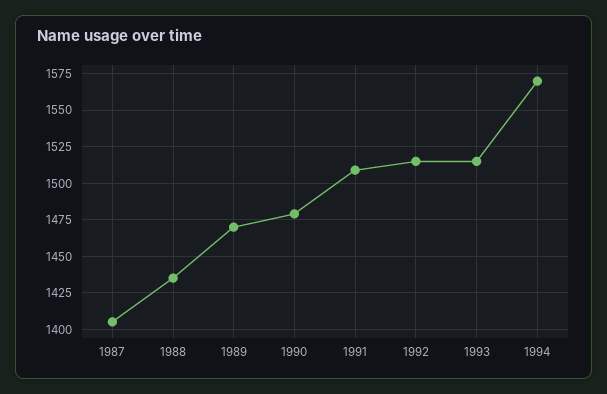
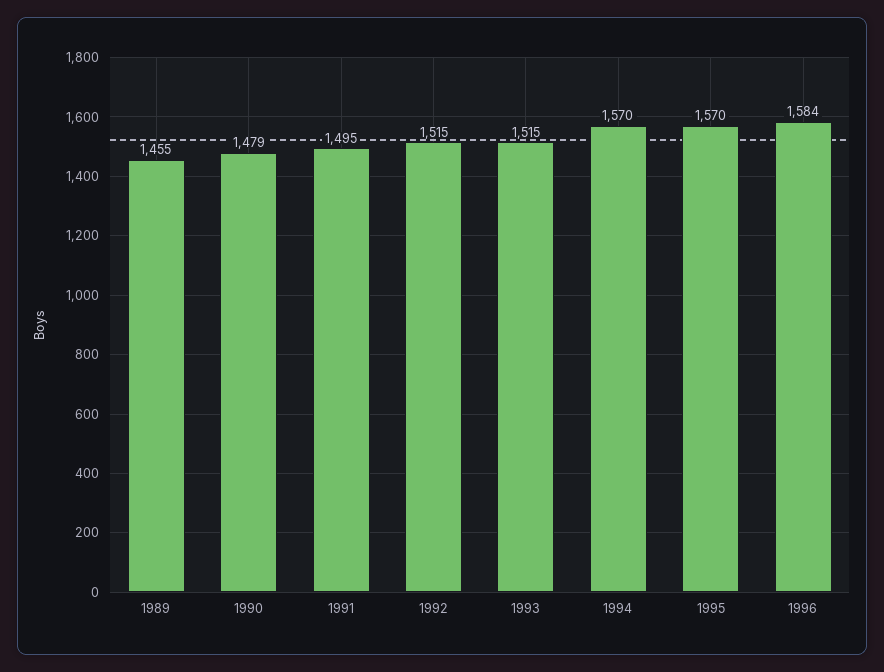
1987: 1405 -> none
1988: 1435 -> none
1989: 1470 -> 1455
1991: 1510 -> 1495
1995: none -> 1570
1996: none -> 1584

